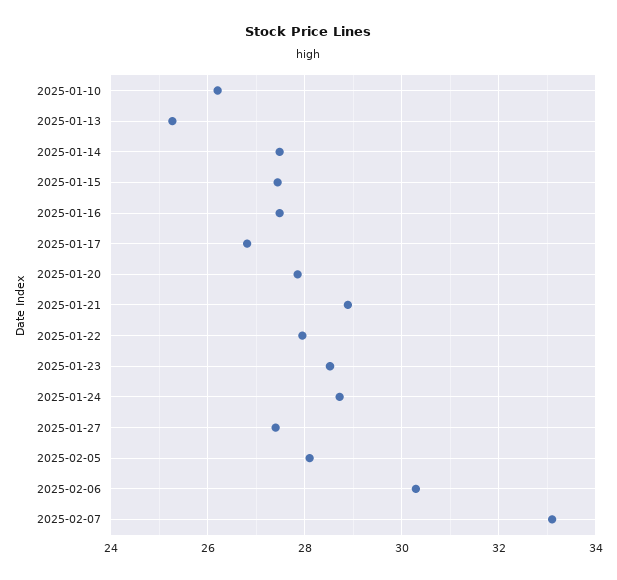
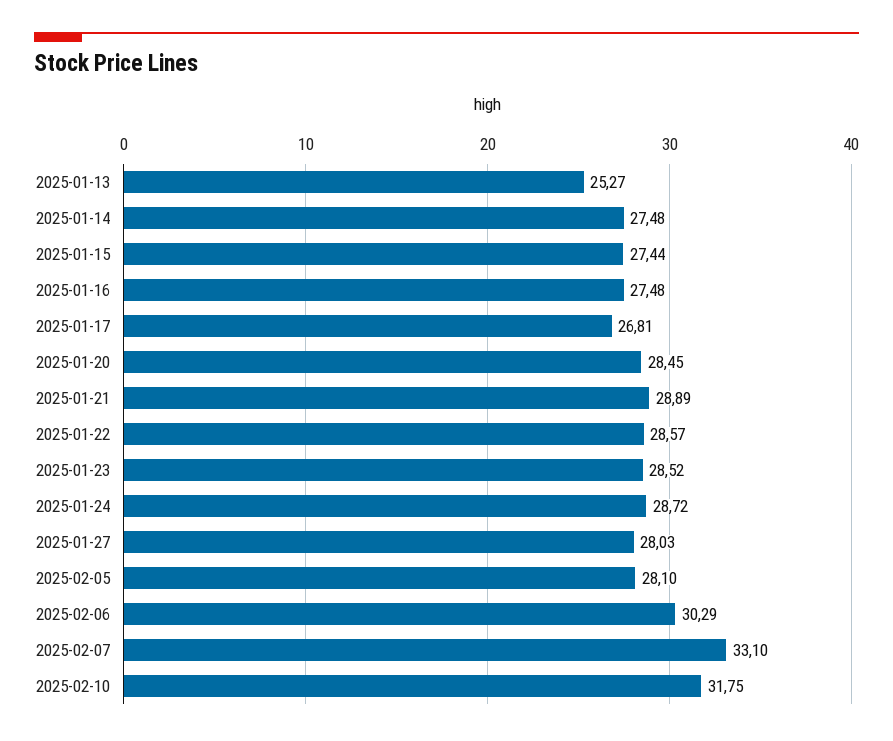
2025-01-10: 26.2 -> none
2025-01-20: 27.8 -> 28.45
2025-01-22: 28 -> 28.57
2025-01-27: 27.4 -> 28.03
2025-02-10: none -> 31.75

